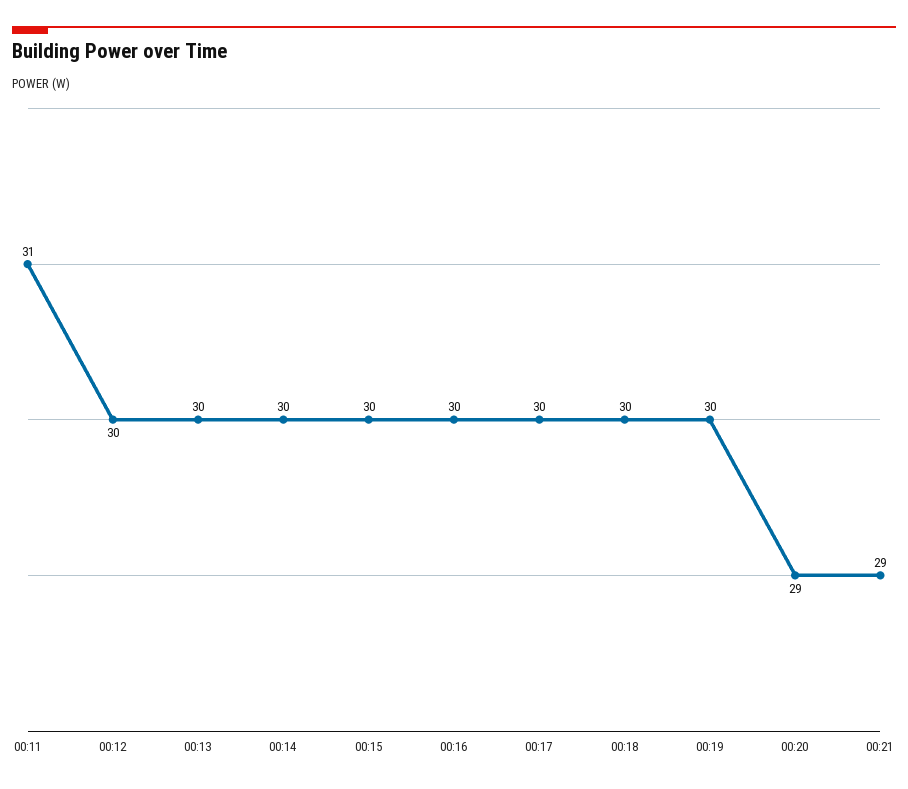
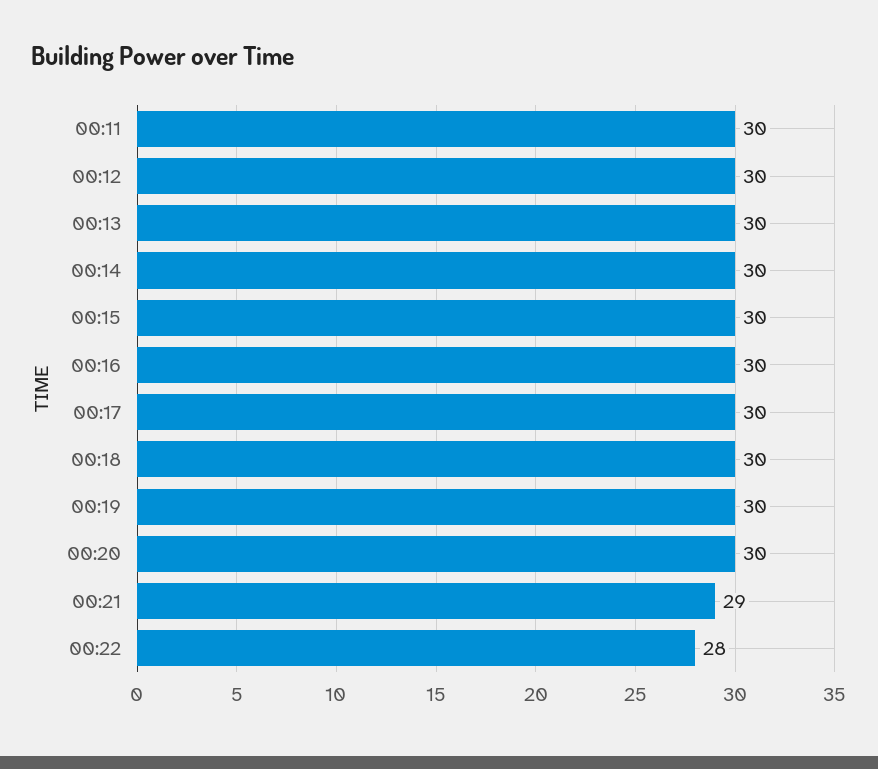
00:11: 31 -> 30
00:20: 29 -> 30
00:22: none -> 28

